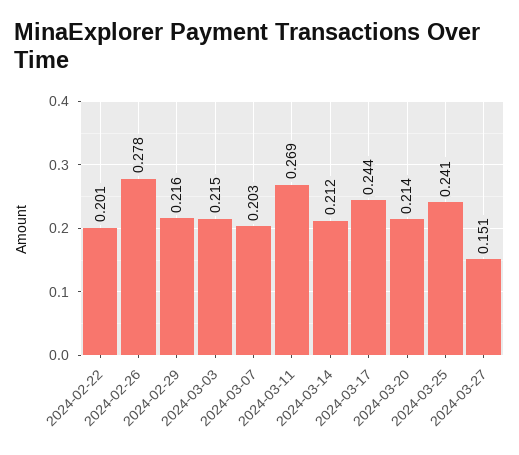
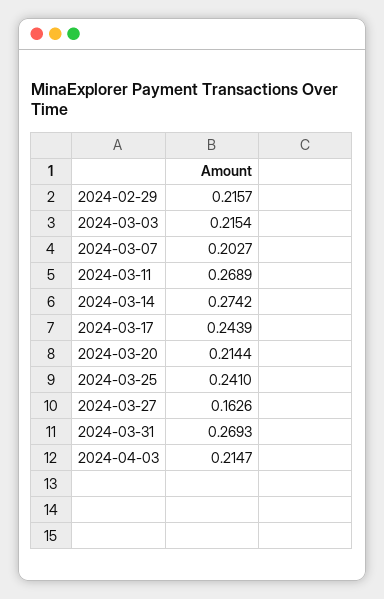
2024-02-22: 0.201 -> none
2024-02-26: 0.278 -> none
2024-03-14: 0.212 -> 0.2742
2024-03-27: 0.151 -> 0.1626
2024-03-31: none -> 0.2693
2024-04-03: none -> 0.2147

